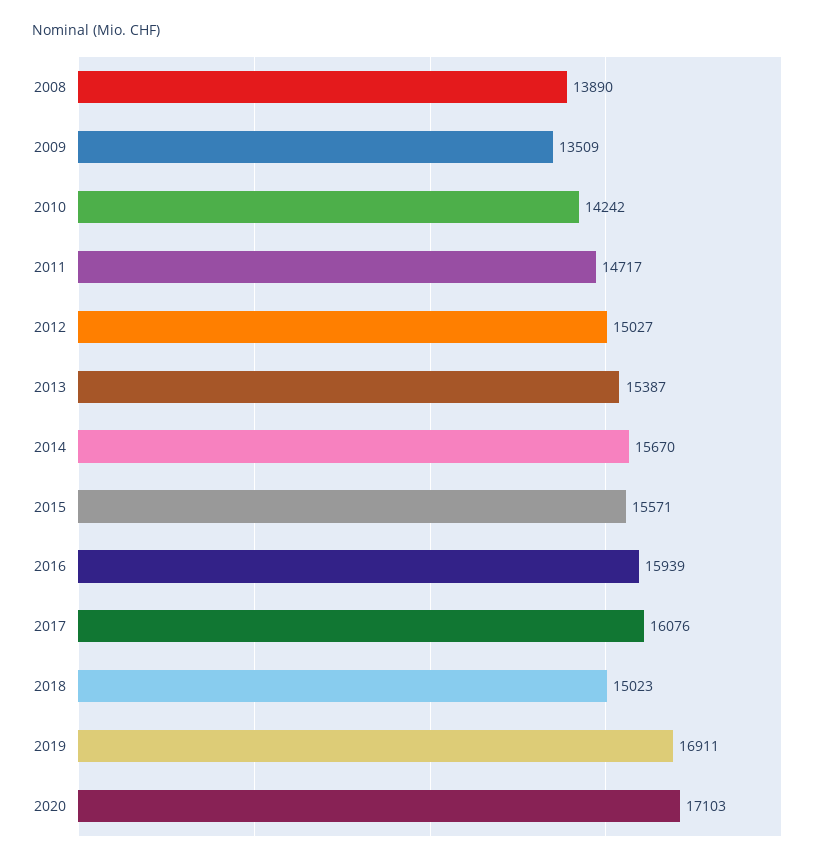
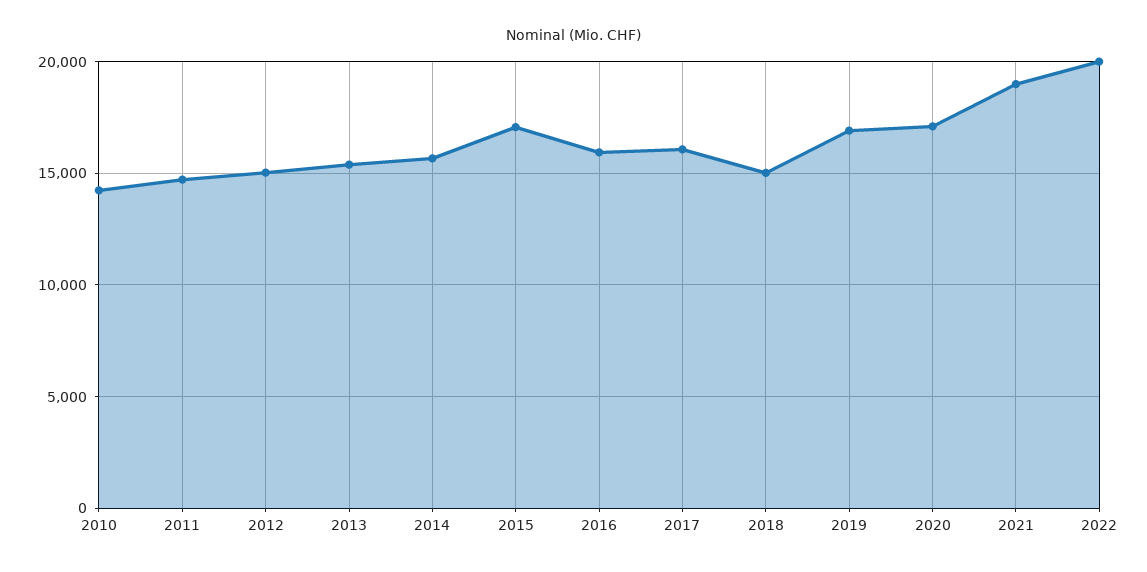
2008: 13890 -> none
2009: 13509 -> none
2015: 15571 -> 17000
2021: none -> 19000
2022: none -> 20000

